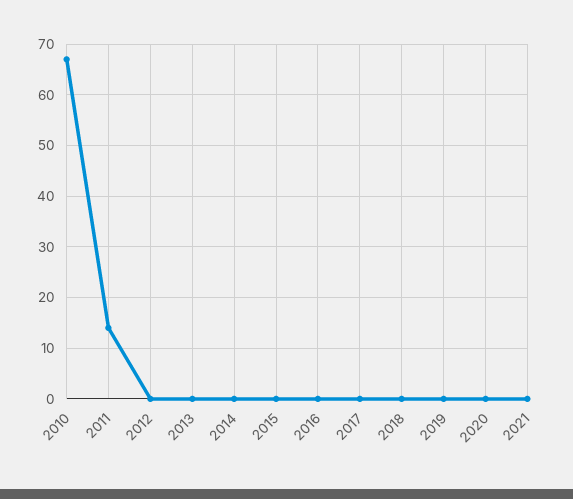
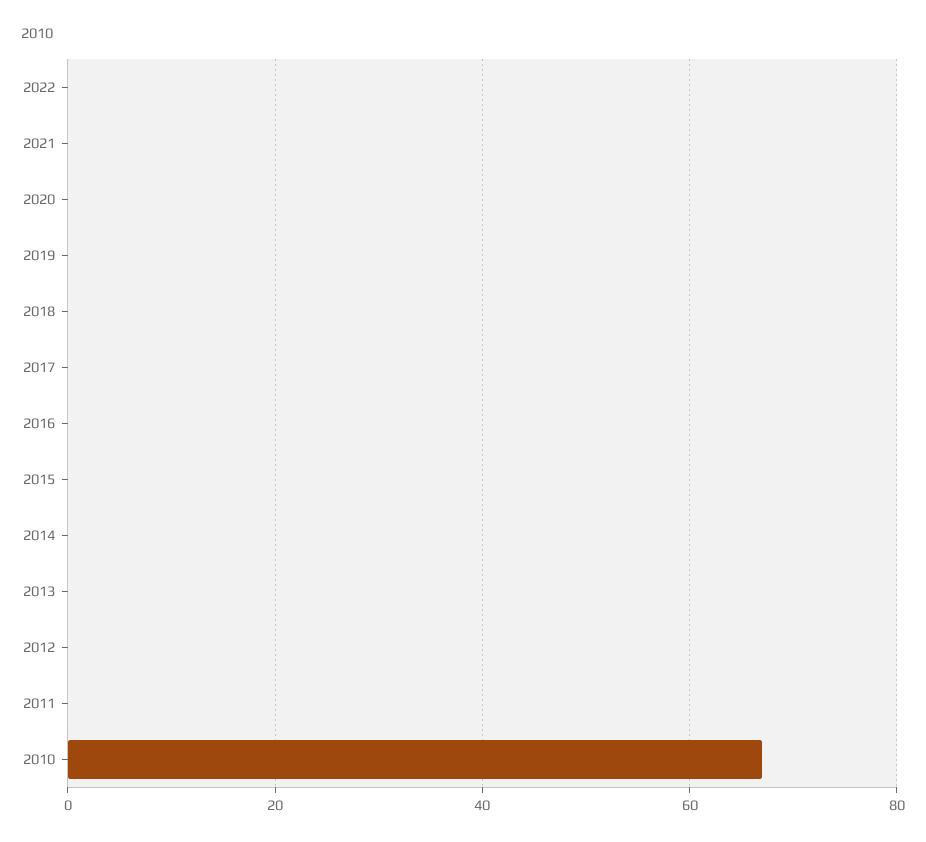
2011: 15 -> 0
2022: none -> 0

